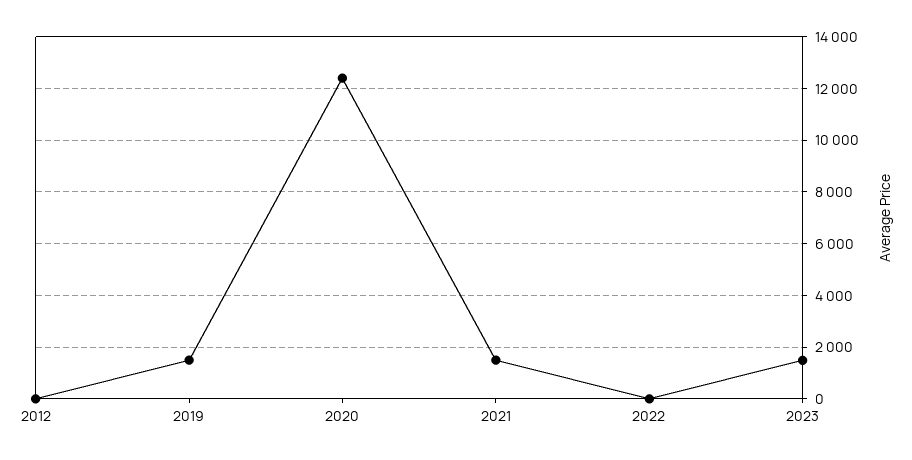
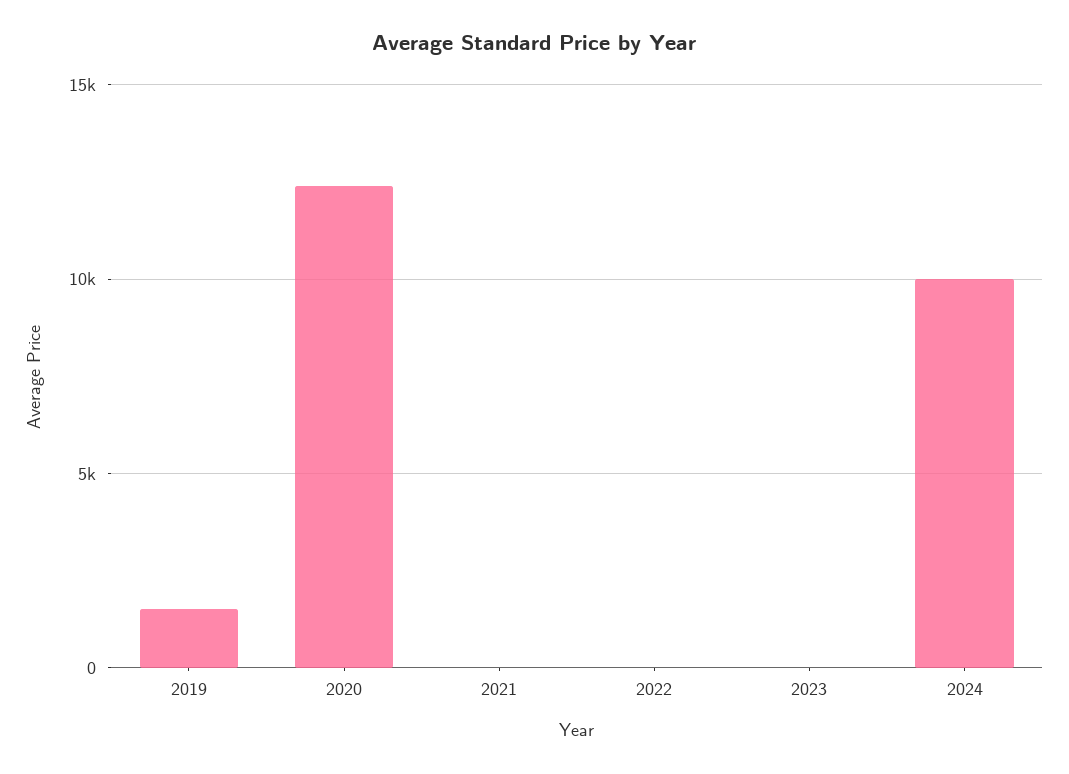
2012: 0 -> none
2021: 1500 -> 0
2023: 1500 -> 0
2024: none -> 10000

